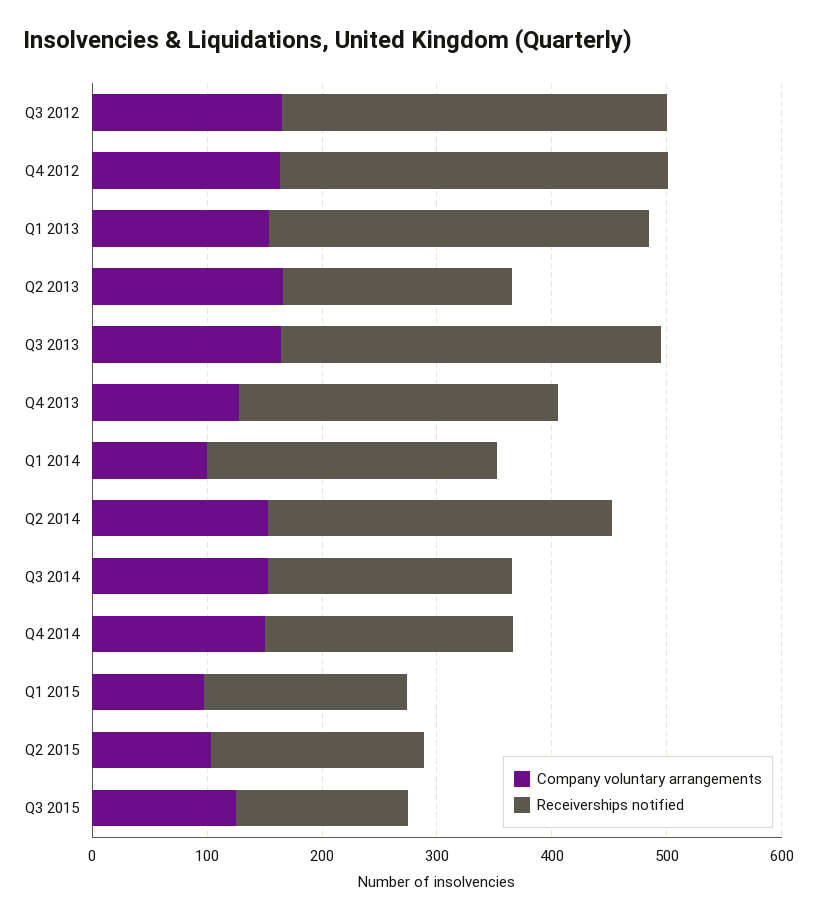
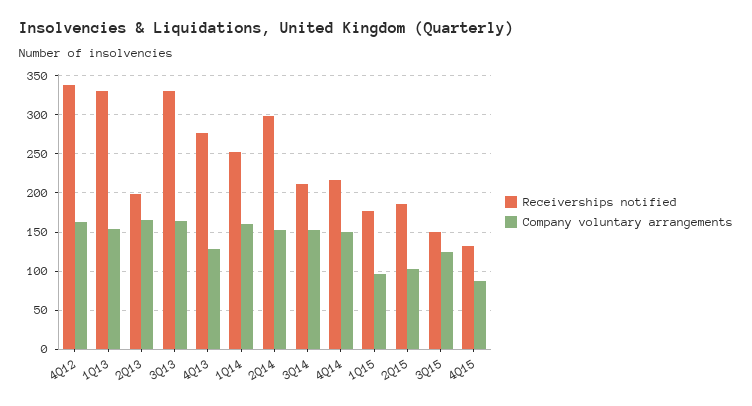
Company voluntary arrangements, Q3 2012: 160 -> none
Receiverships notified, Q3 2012: 340 -> none
Company voluntary arrangements, Q1 2014: 100 -> 160
Receiverships notified, 4Q15: none -> 130
Company voluntary arrangements, 4Q15: none -> 90

